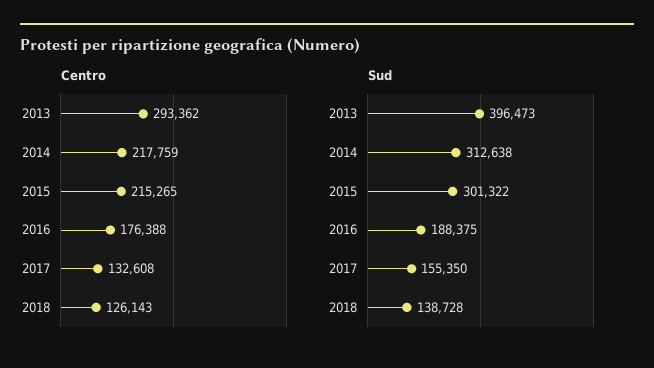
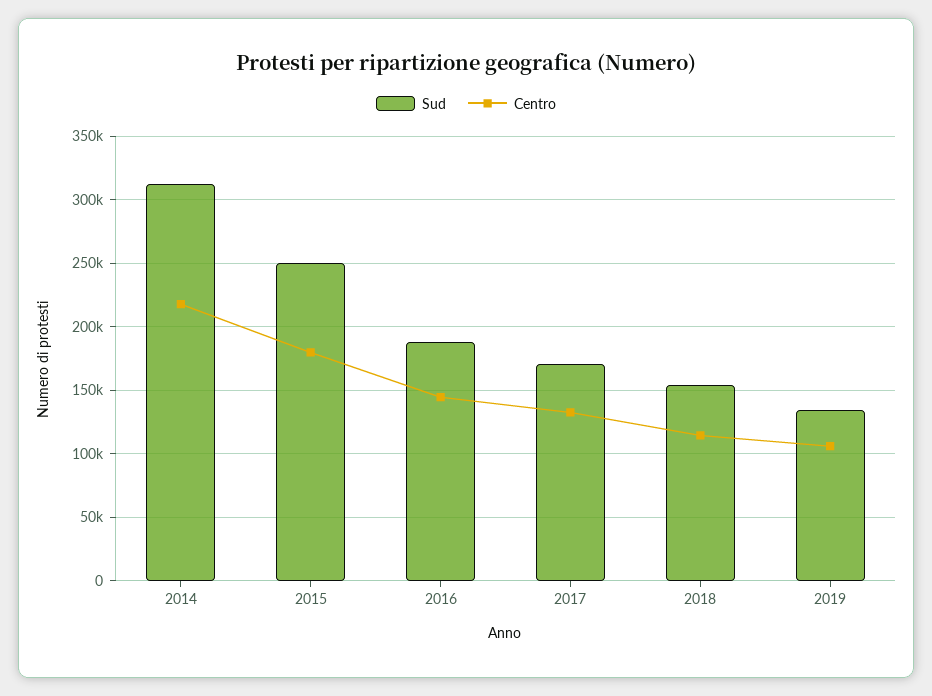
Centro, 2013: 293362 -> none
Centro, 2015: 215265 -> 180000
Centro, 2016: 176388 -> 145000
Centro, 2018: 126143 -> 115000
Sud, 2013: 396473 -> none
Sud, 2015: 301322 -> 250000
Sud, 2017: 155350 -> 170000
Sud, 2018: 138728 -> 155000
Sud, 2019: none -> 135000
Centro, 2019: none -> 105000

